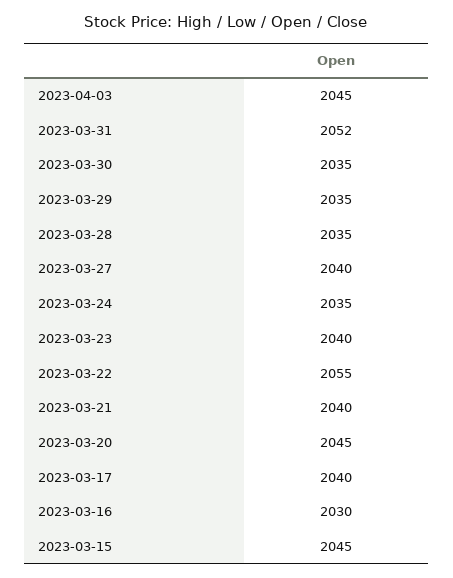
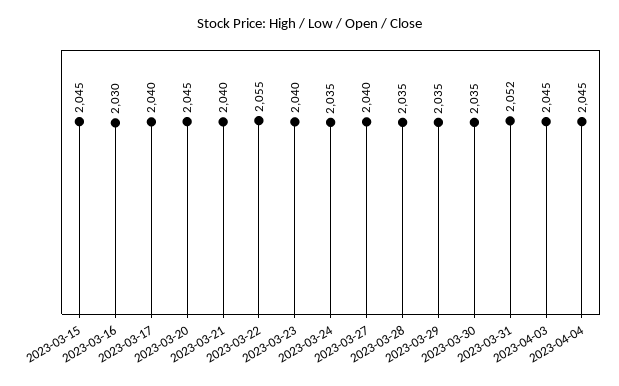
2023-04-04: none -> 2045

